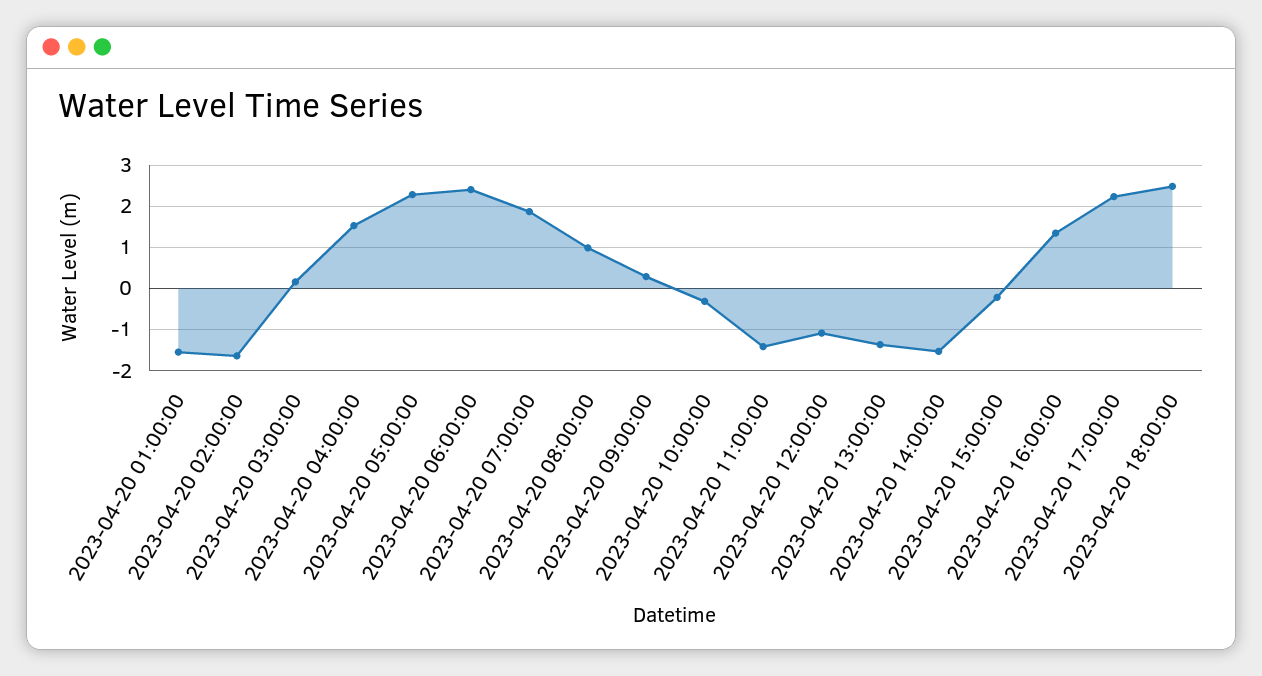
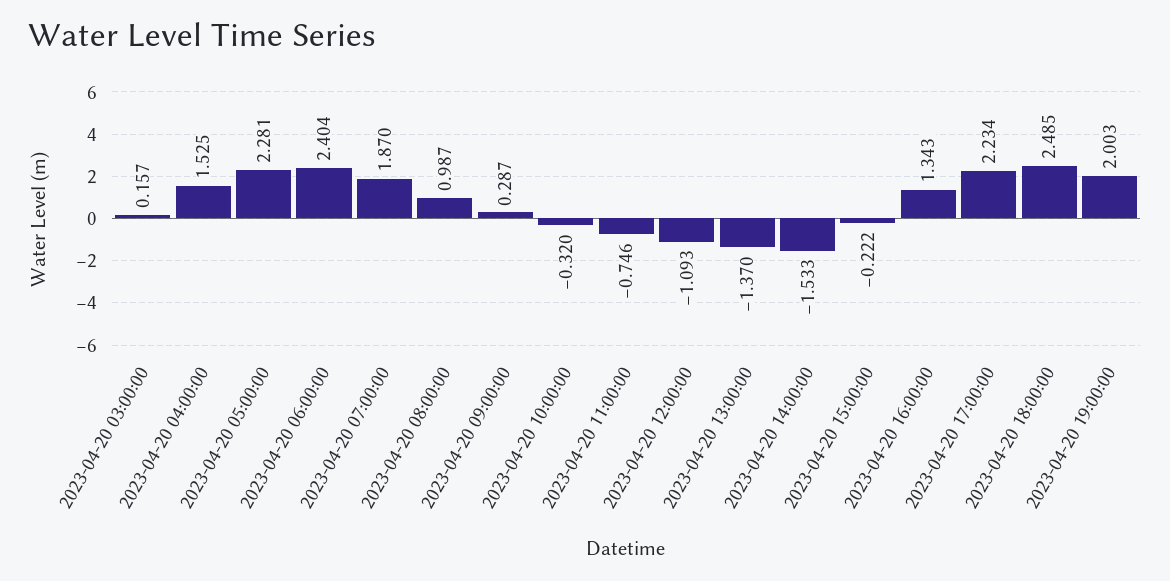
2023-04-20 01:00:00: -1.6 -> none
2023-04-20 02:00:00: -1.6 -> none
2023-04-20 11:00:00: -1.4 -> -0.746
2023-04-20 19:00:00: none -> 2.003

